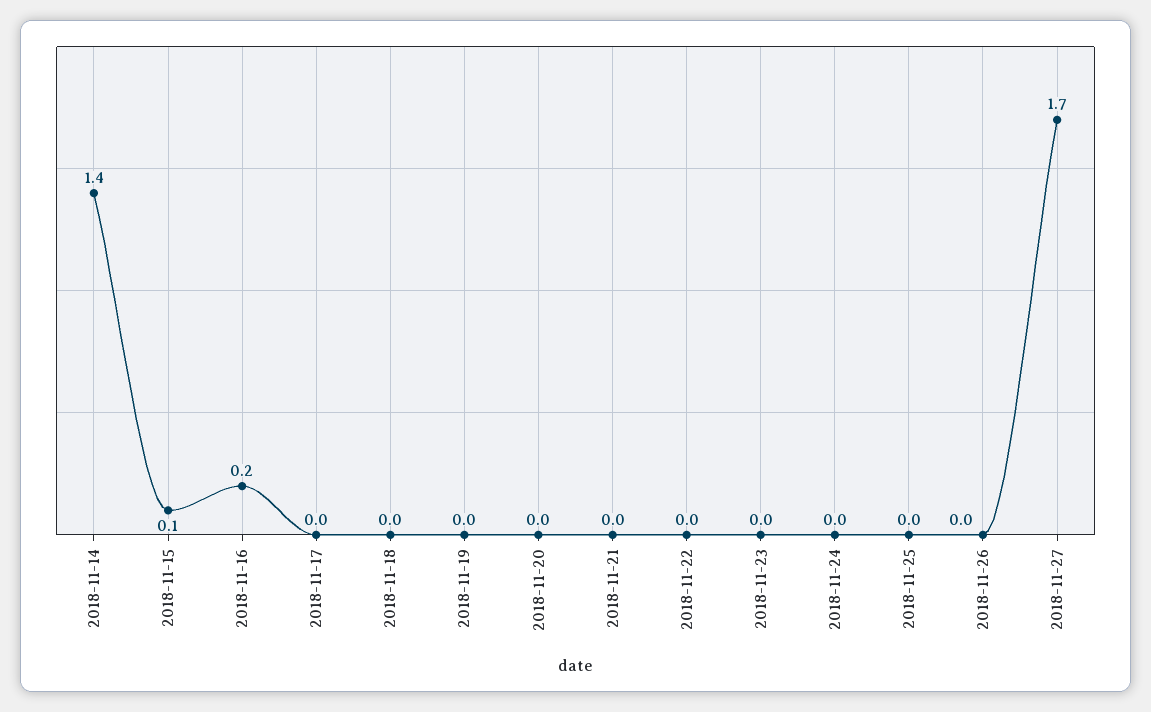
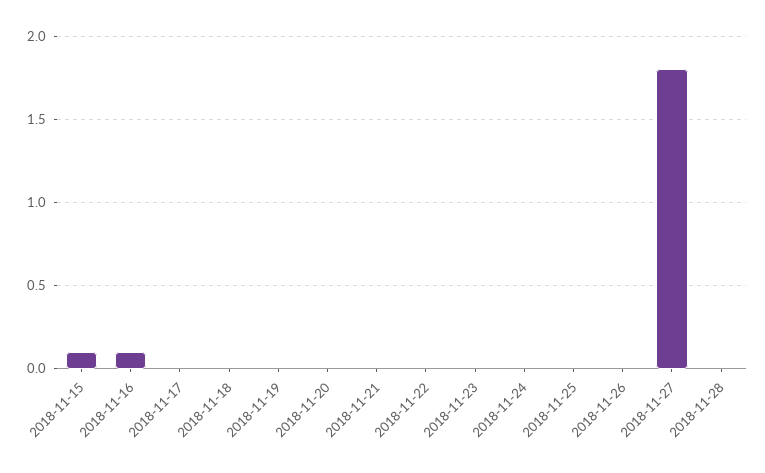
2018-11-14: 1.4 -> none
2018-11-16: 0.2 -> 0.1
2018-11-27: 1.7 -> 1.8
2018-11-28: none -> 0

